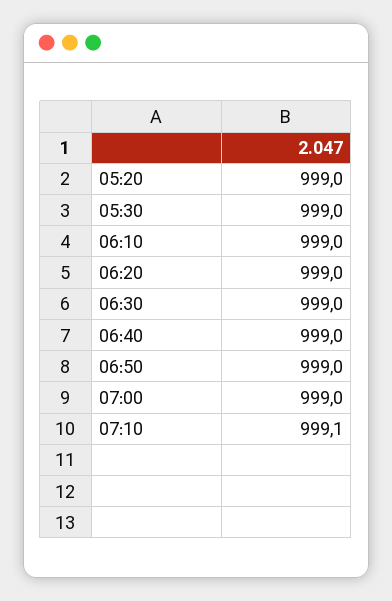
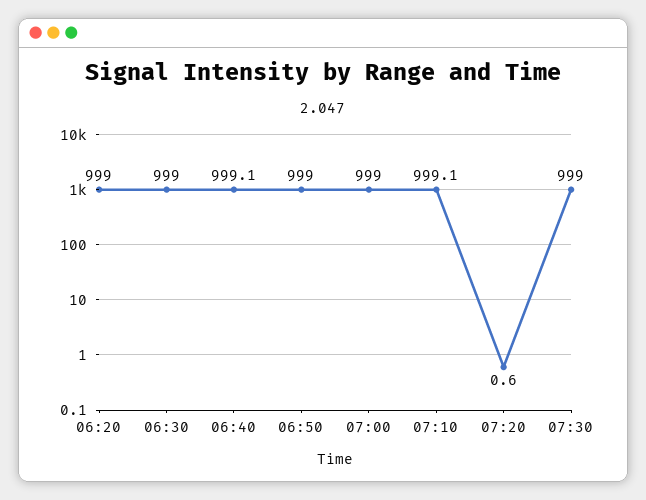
05:20: 999 -> none
05:30: 999 -> none
06:10: 999 -> none
06:40: 999 -> 999.1
07:20: none -> 0.6
07:30: none -> 999

